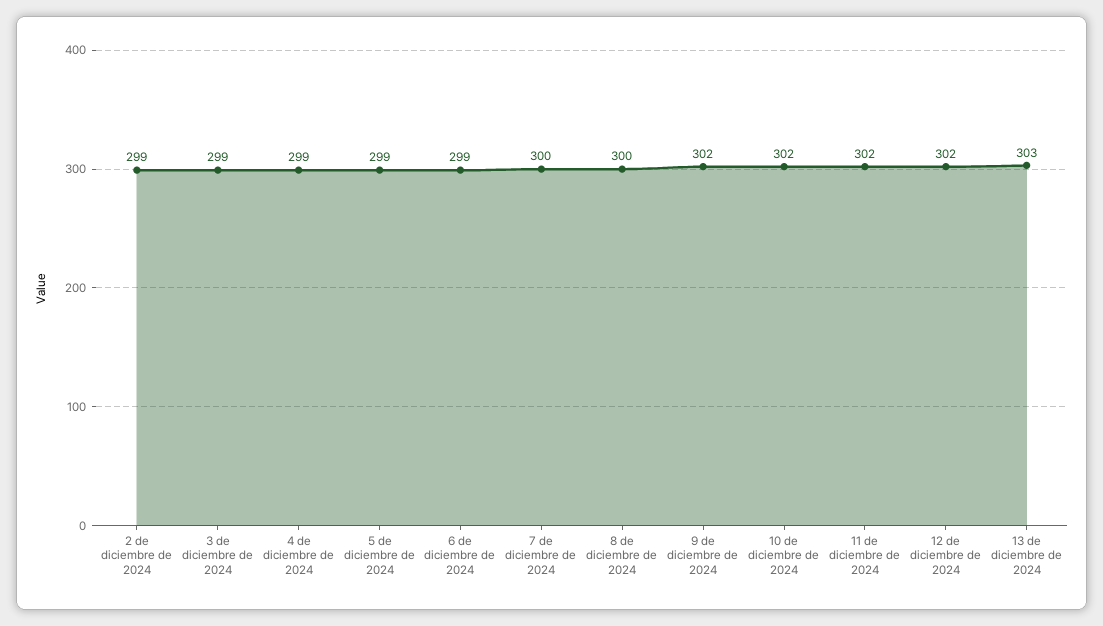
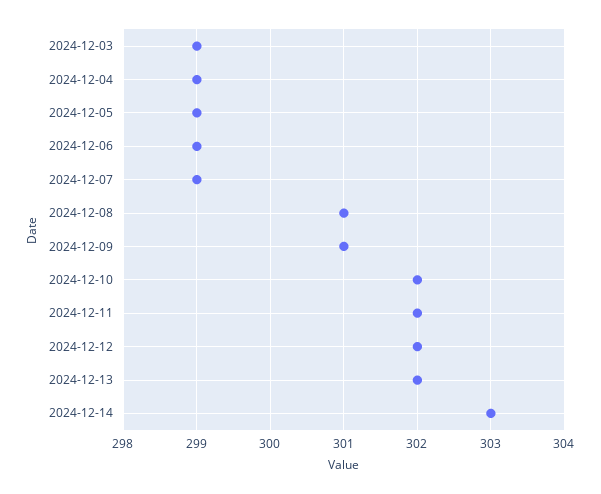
2 de diciembre de 2024: 299 -> none
7 de diciembre de 2024: 300 -> 299
8 de diciembre de 2024: 300 -> 301
9 de diciembre de 2024: 302 -> 301
13 de diciembre de 2024: 303 -> 302
2024-12-14: none -> 303

